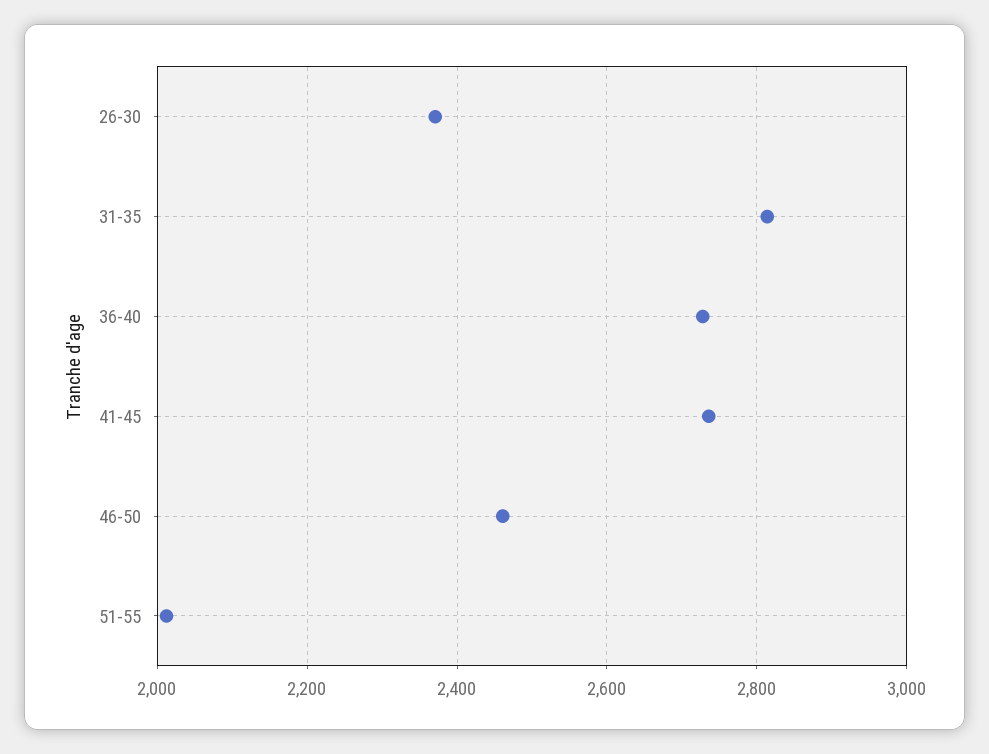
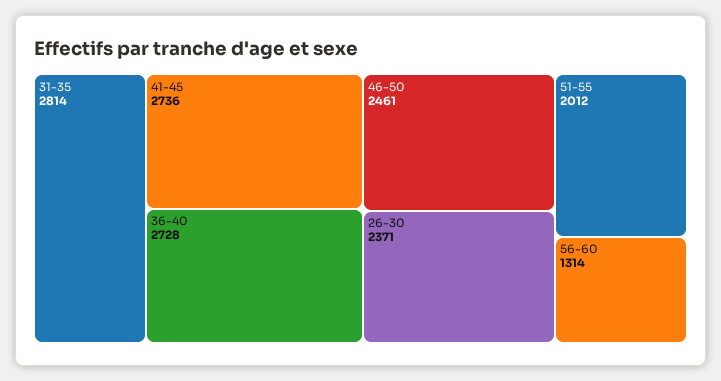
56-60: none -> 1314

